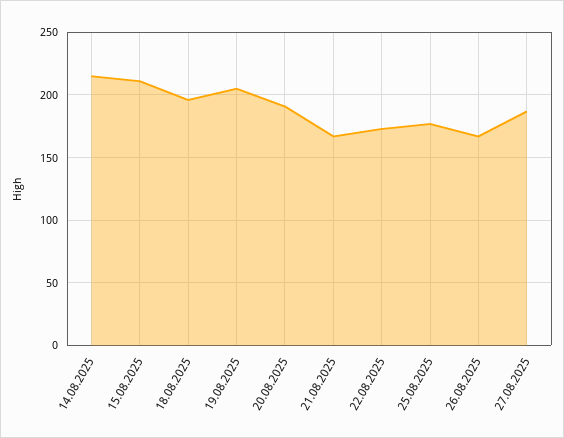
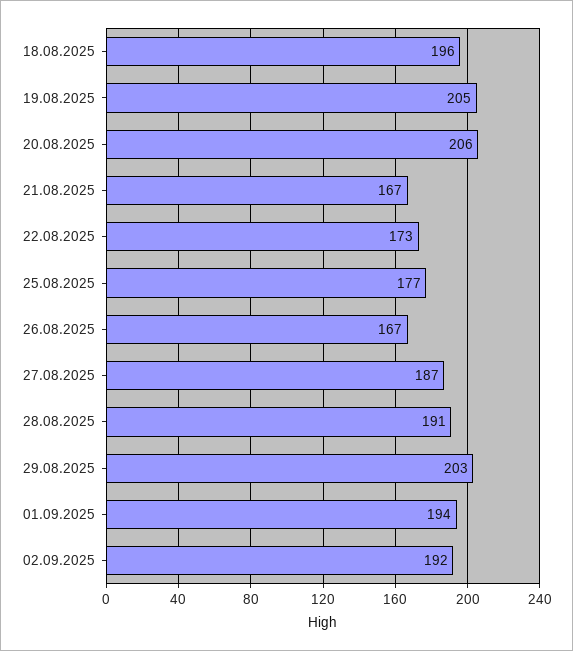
14.08.2025: 215 -> none
15.08.2025: 210 -> none
20.08.2025: 190 -> 206
28.08.2025: none -> 191
29.08.2025: none -> 203
01.09.2025: none -> 194
02.09.2025: none -> 192

